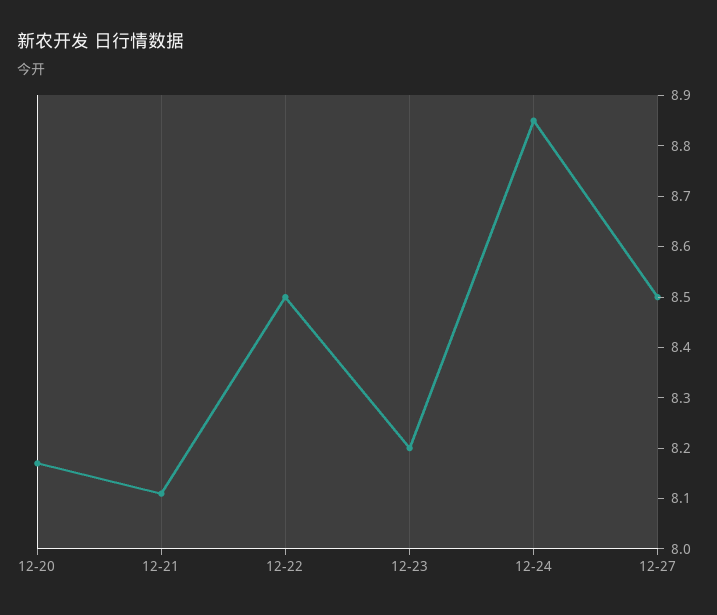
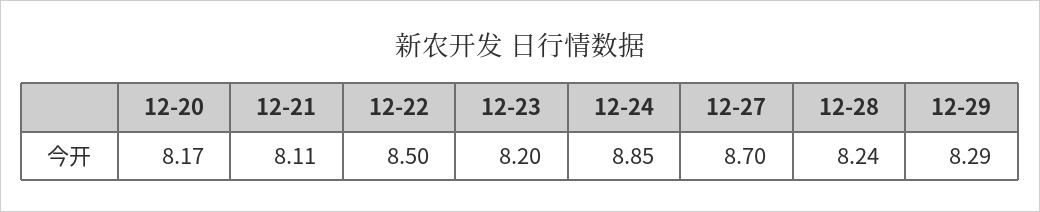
12-27: 8.5 -> 8.7
12-28: none -> 8.24
12-29: none -> 8.29

